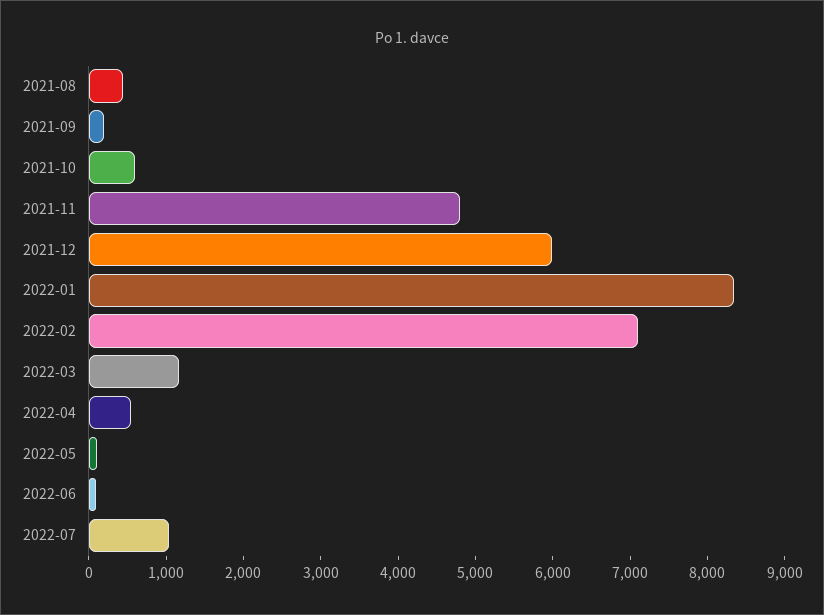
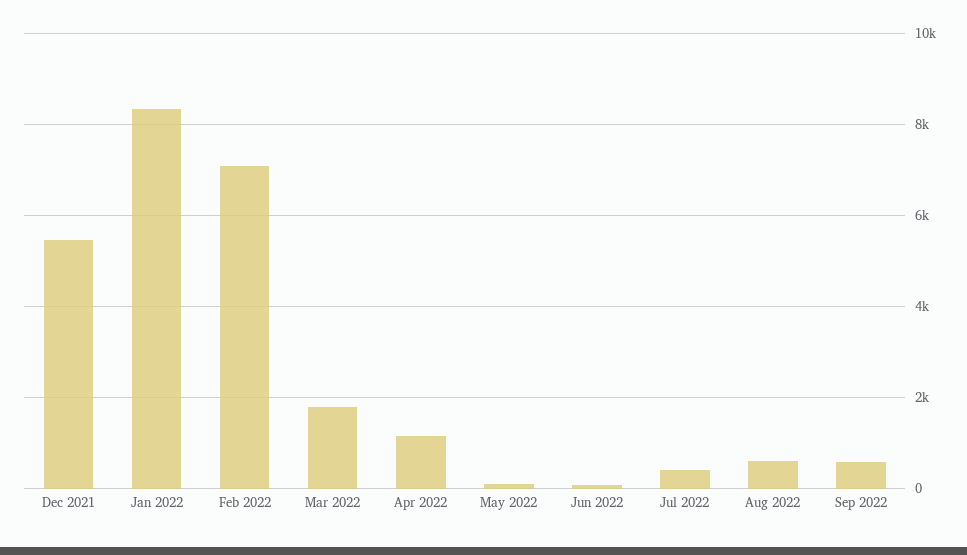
2021-08: 400 -> none
2021-09: 200 -> none
2021-10: 600 -> none
2021-11: 4800 -> none
2021-12: 6000 -> 5400
2022-03: 1200 -> 1800
2022-04: 600 -> 1200
2022-07: 1000 -> 400
Aug 2022: none -> 600
Sep 2022: none -> 600

